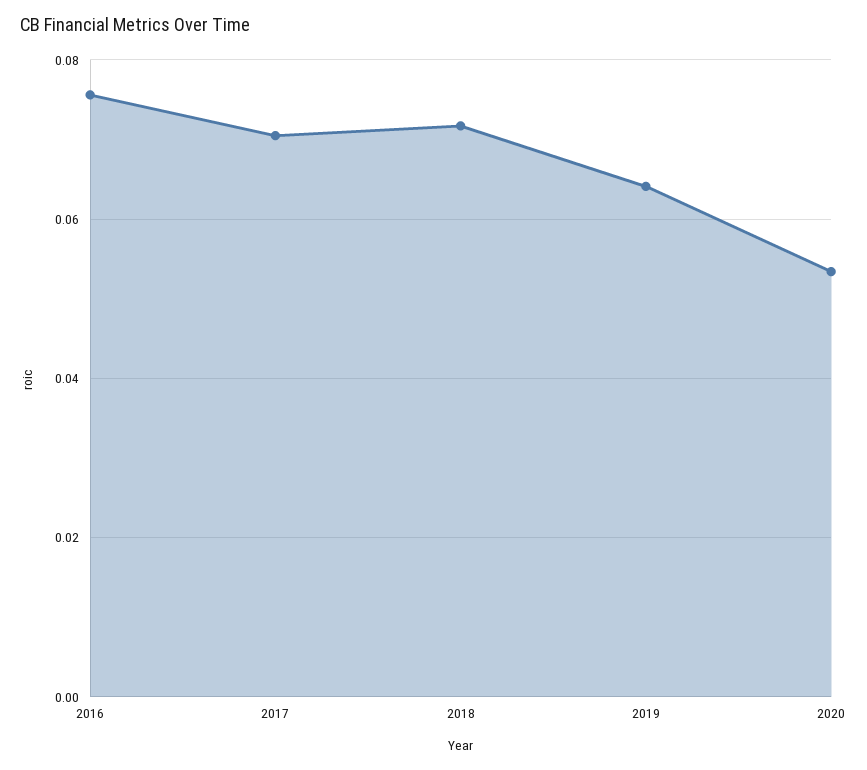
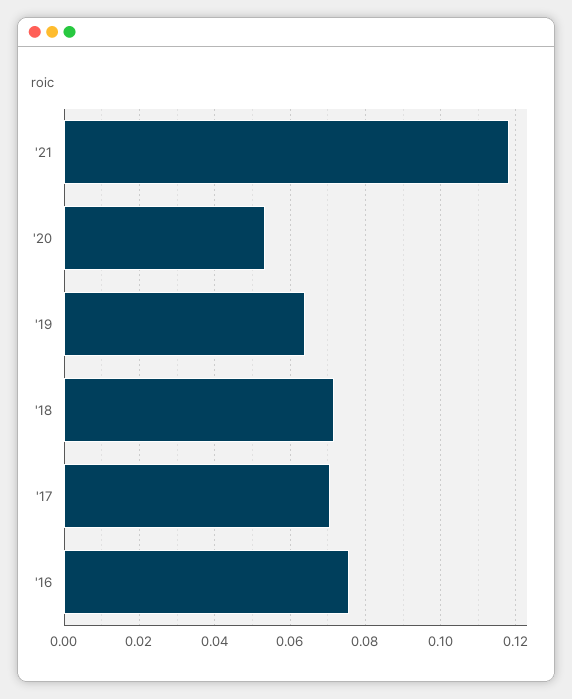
'21: none -> 0.118

